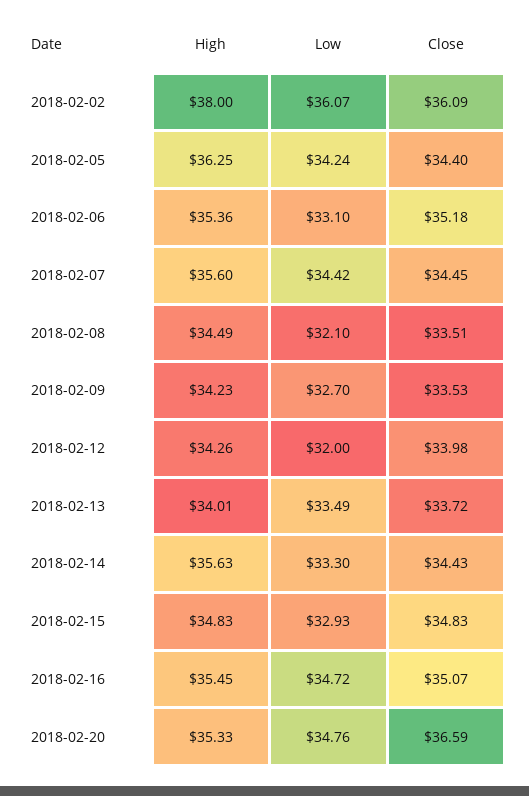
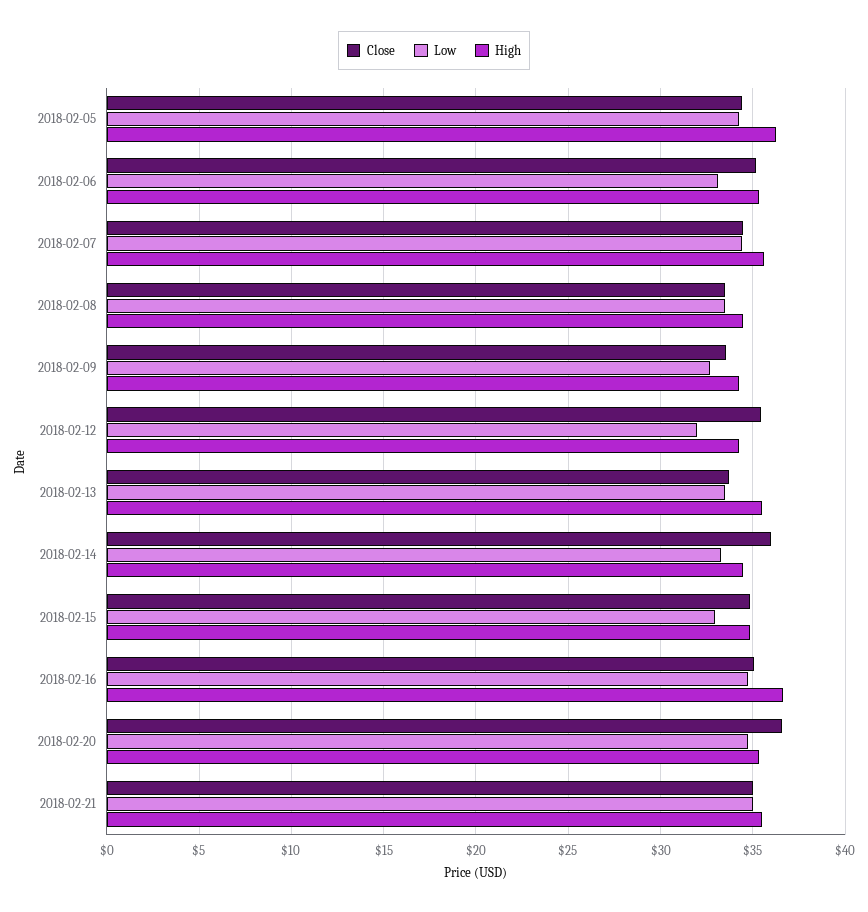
High, 2018-02-02: 38 -> none
Low, 2018-02-02: 36.07 -> none
Close, 2018-02-02: 36.09 -> none
Low, 2018-02-08: 32.1 -> 33.5
Close, 2018-02-12: 33.98 -> 35.5
High, 2018-02-13: 34.01 -> 35.5
High, 2018-02-14: 35.63 -> 34.5
Close, 2018-02-14: 34.43 -> 36
High, 2018-02-16: 35.45 -> 36.5
Close, 2018-02-21: none -> 35
Low, 2018-02-21: none -> 35
High, 2018-02-21: none -> 35.5

